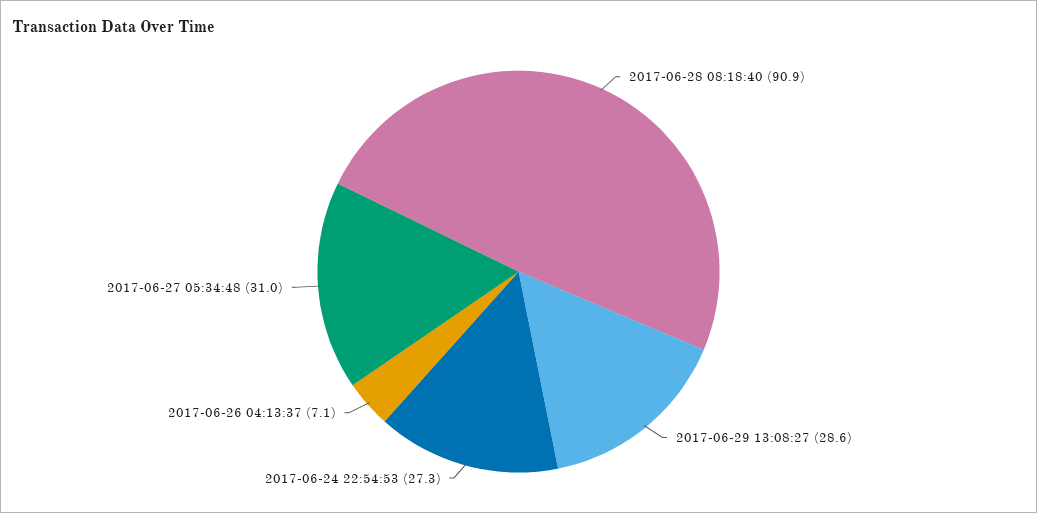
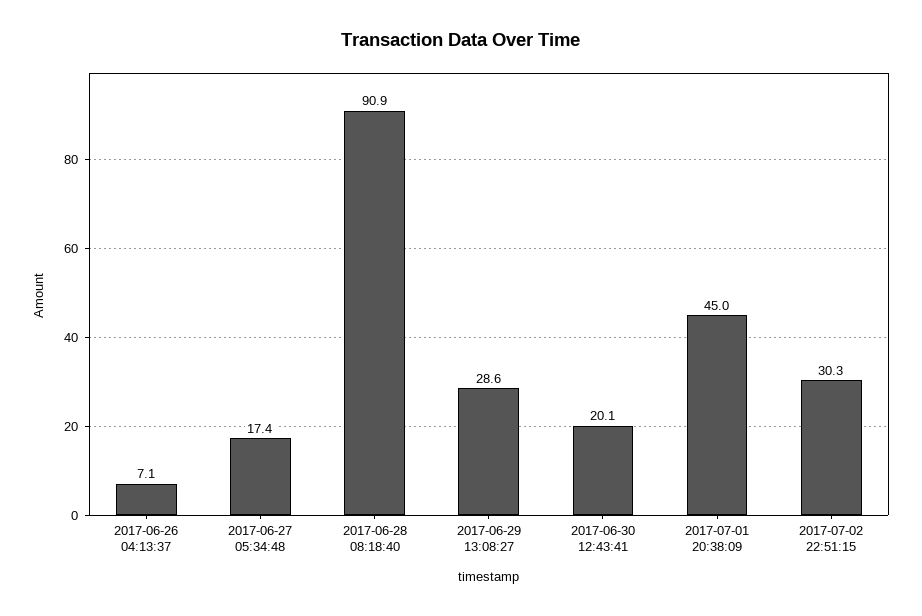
2017-06-24 22:54:53: 27.3 -> none
2017-06-27 05:34:48: 31 -> 17.4
2017-06-30 12:43:41: none -> 20.1
2017-07-01 20:38:09: none -> 45
2017-07-02 22:51:15: none -> 30.3

